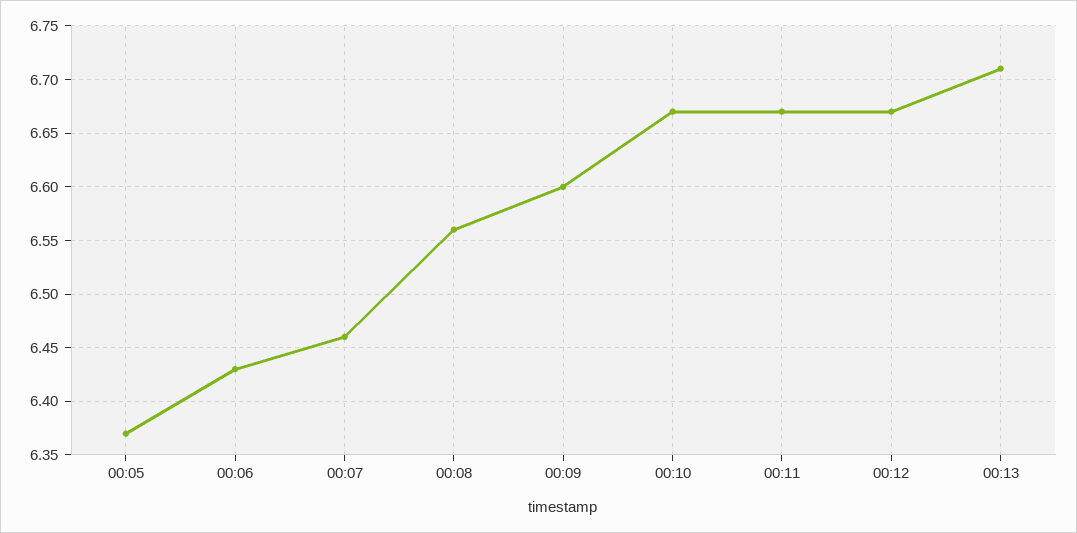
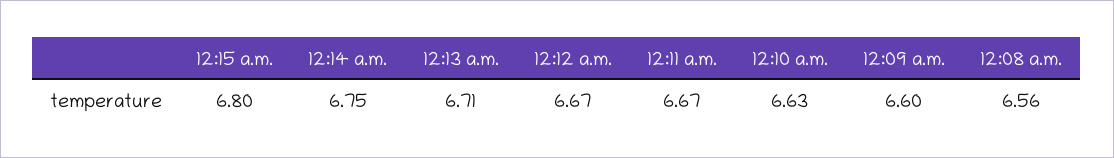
00:05: 6.37 -> none
00:06: 6.43 -> none
00:07: 6.46 -> none
00:10: 6.67 -> 6.63
12:15 a.m.: none -> 6.8
12:14 a.m.: none -> 6.75

